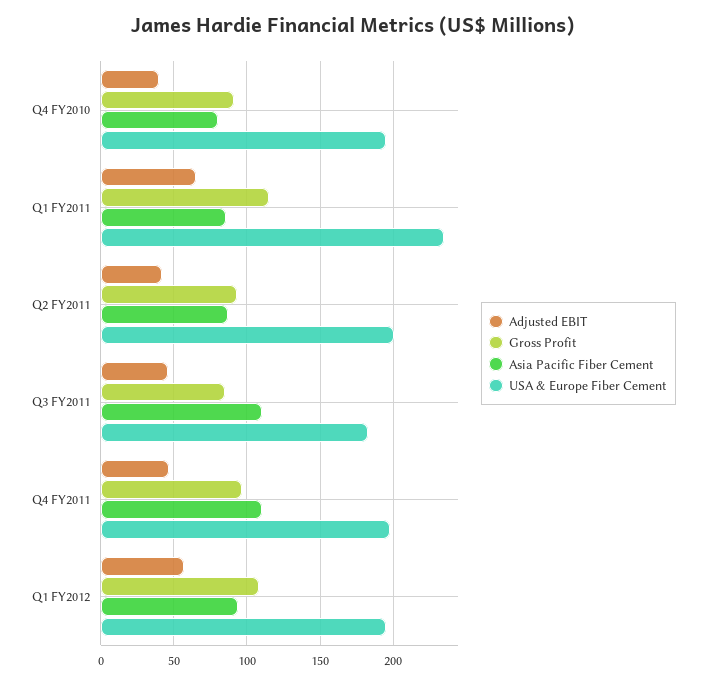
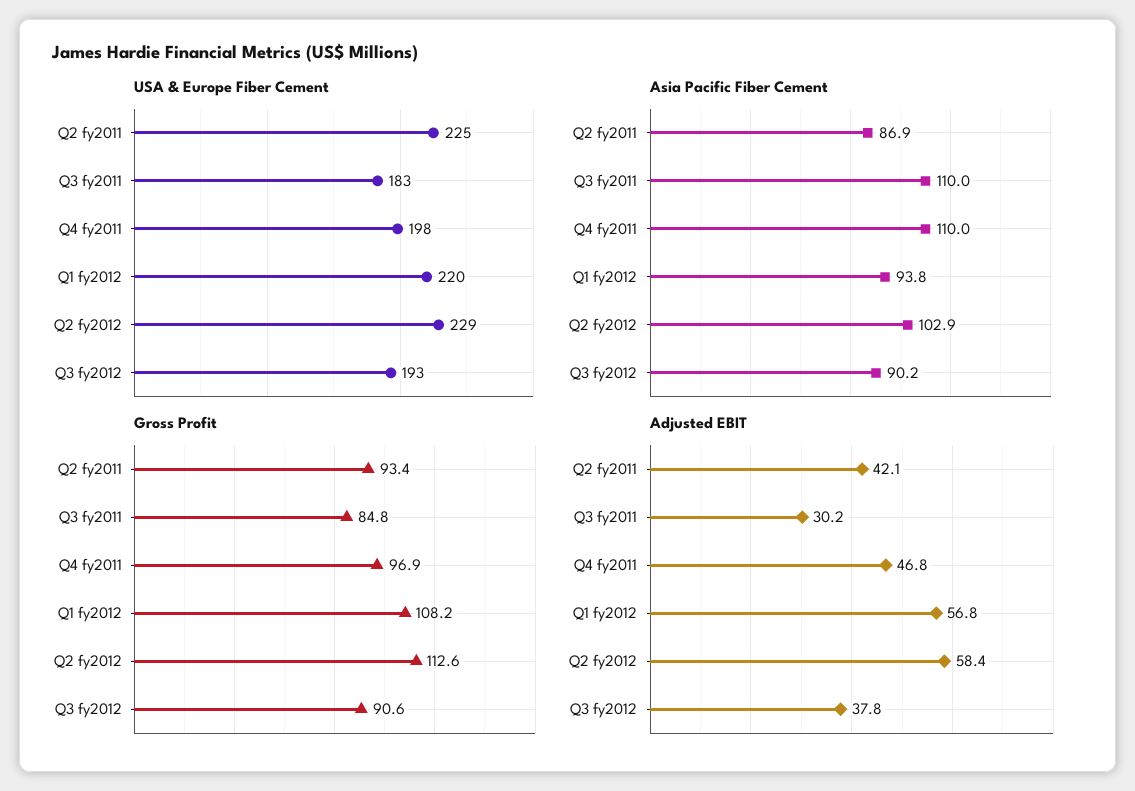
Adjusted EBIT, Q4 FY2010: 40 -> none
Gross Profit, Q4 FY2010: 90 -> none
Asia Pacific Fiber Cement, Q4 FY2010: 80 -> none
USA & Europe Fiber Cement, Q4 FY2010: 195 -> none
Adjusted EBIT, Q1 FY2011: 65 -> none
Gross Profit, Q1 FY2011: 115 -> none
Asia Pacific Fiber Cement, Q1 FY2011: 85 -> none
USA & Europe Fiber Cement, Q1 FY2011: 235 -> none
USA & Europe Fiber Cement, Q2 FY2011: 200 -> 225
Adjusted EBIT, Q3 FY2011: 45 -> 30.2
USA & Europe Fiber Cement, Q1 FY2012: 195 -> 220
USA & Europe Fiber Cement, Q2 fy2012: none -> 229
USA & Europe Fiber Cement, Q3 fy2012: none -> 193
Asia Pacific Fiber Cement, Q2 fy2012: none -> 102.9
Asia Pacific Fiber Cement, Q3 fy2012: none -> 90.2
Gross Profit, Q2 fy2012: none -> 112.6
Gross Profit, Q3 fy2012: none -> 90.6
Adjusted EBIT, Q2 fy2012: none -> 58.4
Adjusted EBIT, Q3 fy2012: none -> 37.8

